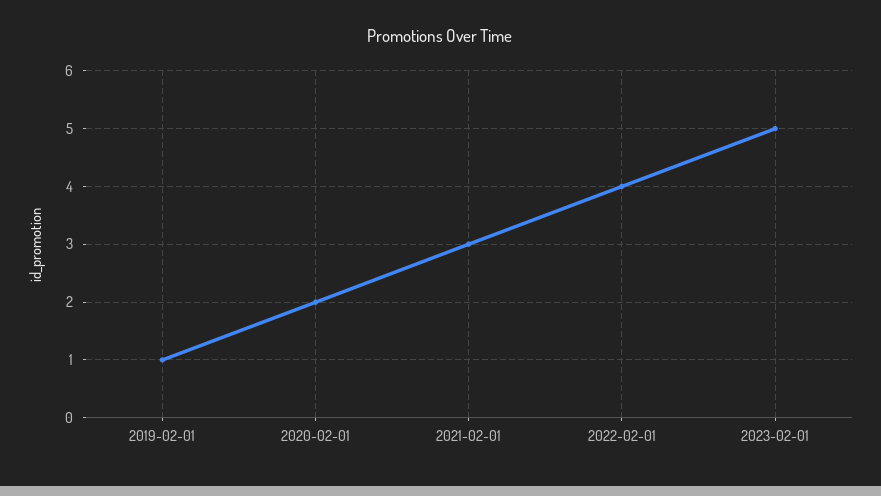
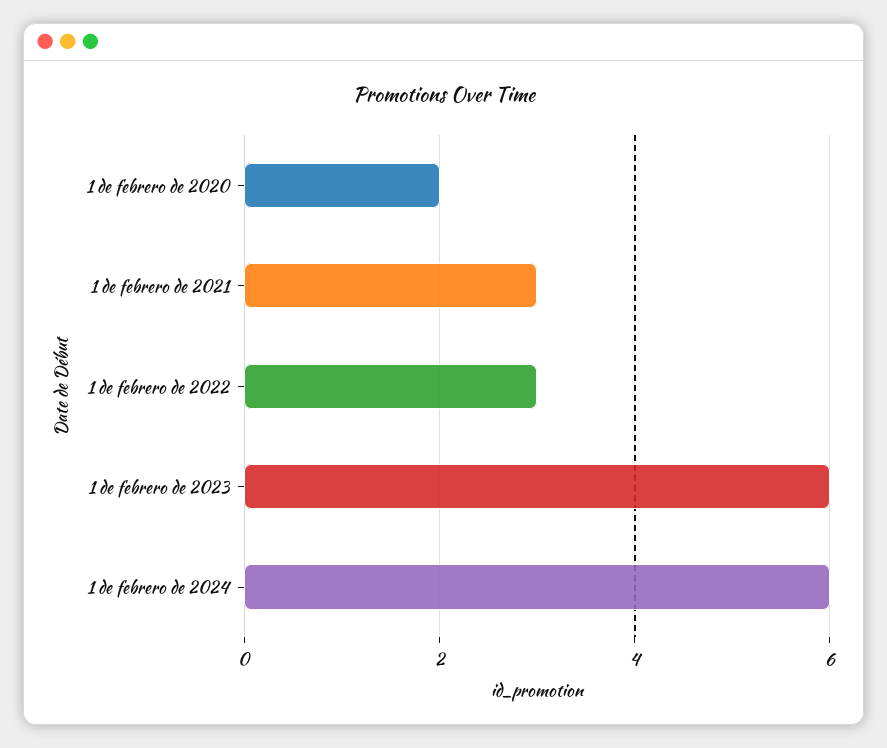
2019-02-01: 1 -> none
2022-02-01: 4 -> 3
2023-02-01: 5 -> 6
1 de febrero de 2024: none -> 6

